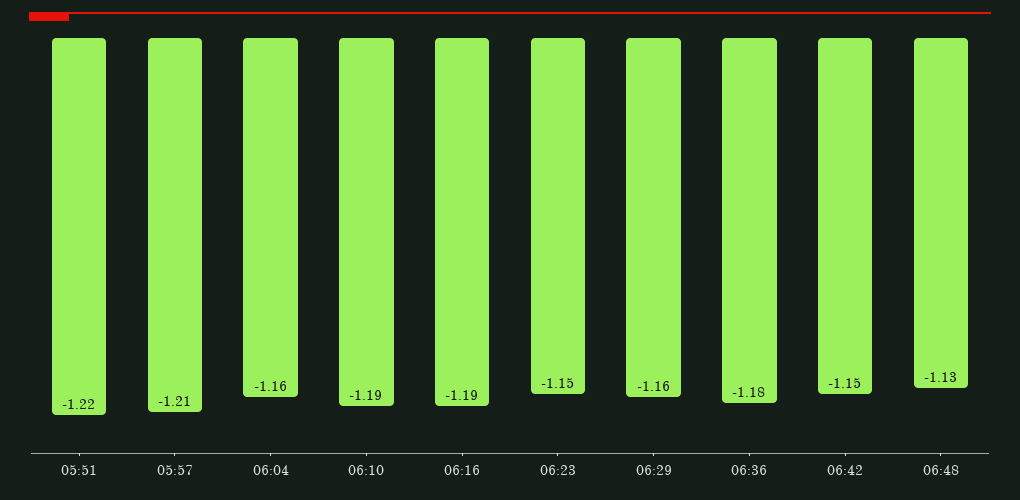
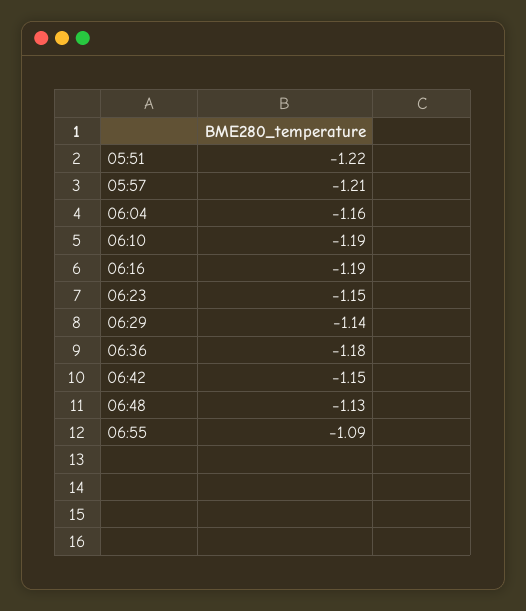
06:29: -1.16 -> -1.14
06:55: none -> -1.09

